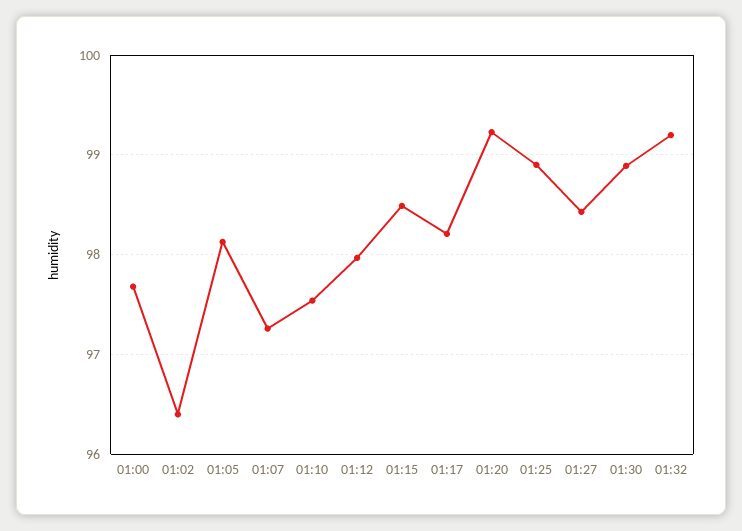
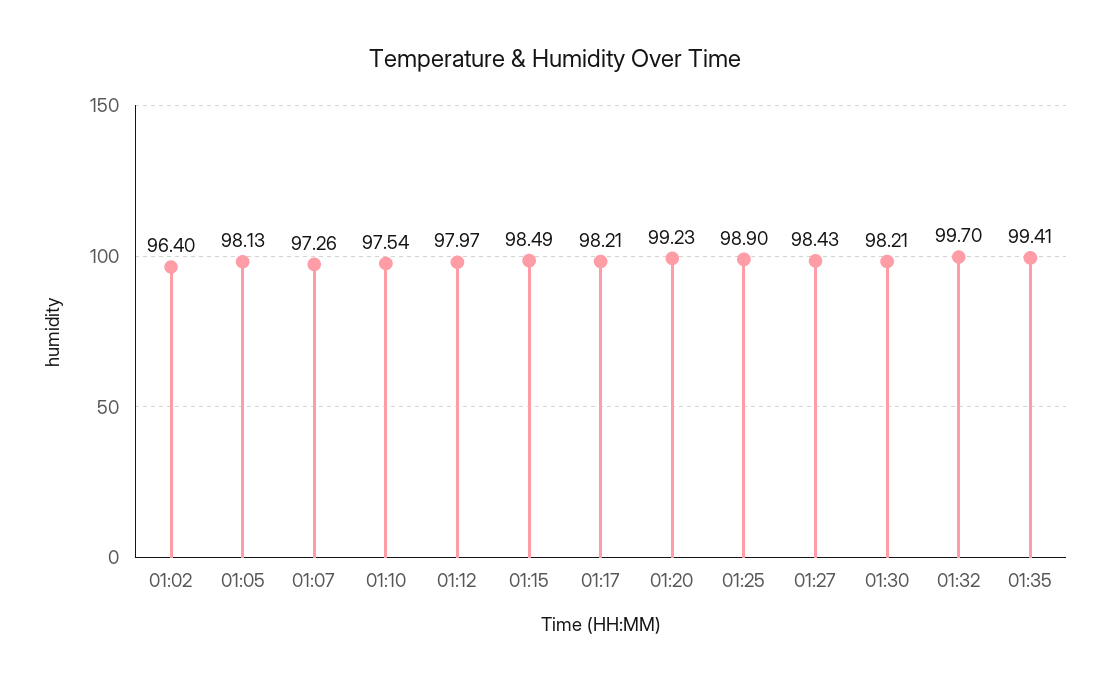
01:00: 97.7 -> none
01:30: 98.9 -> 98.21
01:32: 99.2 -> 99.7
01:35: none -> 99.41

